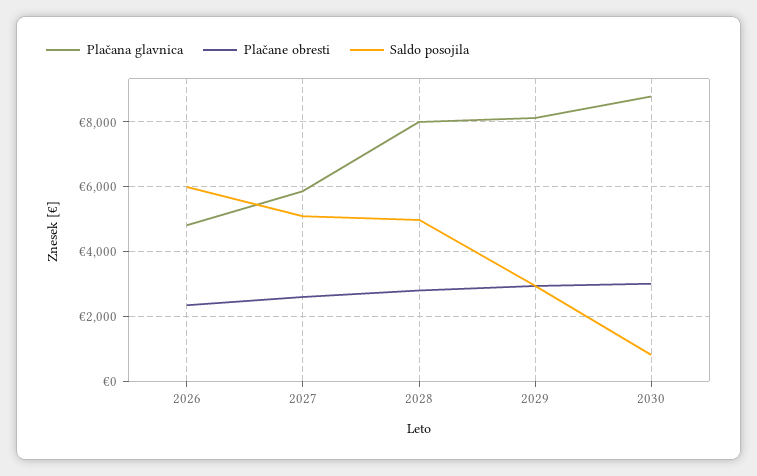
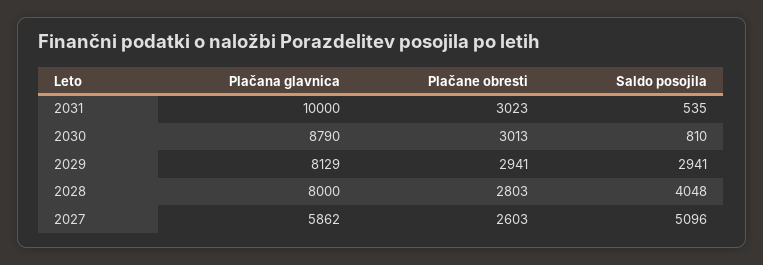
Plačana glavnica, 2026: 4800 -> none
Plačane obresti, 2026: 2400 -> none
Saldo posojila, 2026: 6000 -> none
Saldo posojila, 2028: 5000 -> 4048
Plačana glavnica, 2031: none -> 10000
Plačane obresti, 2031: none -> 3023
Saldo posojila, 2031: none -> 535

